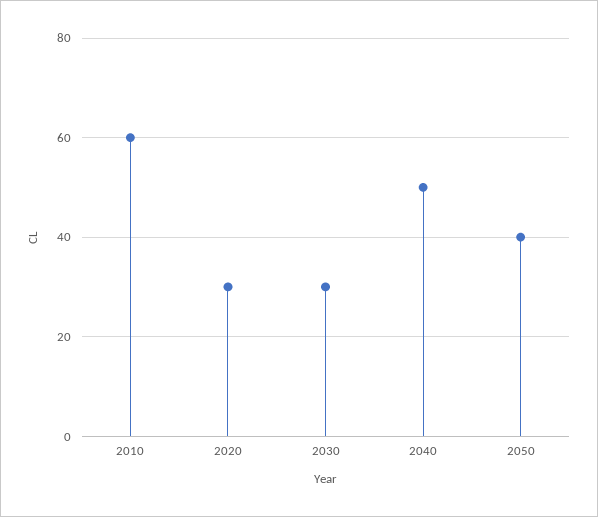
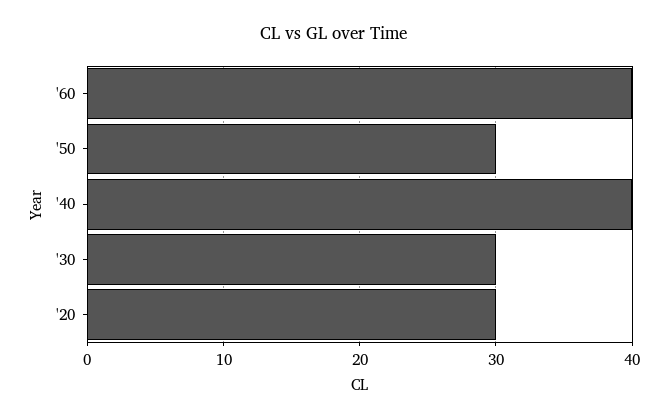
2010: 60 -> none
2040: 50 -> 40
2050: 40 -> 30
'60: none -> 40

